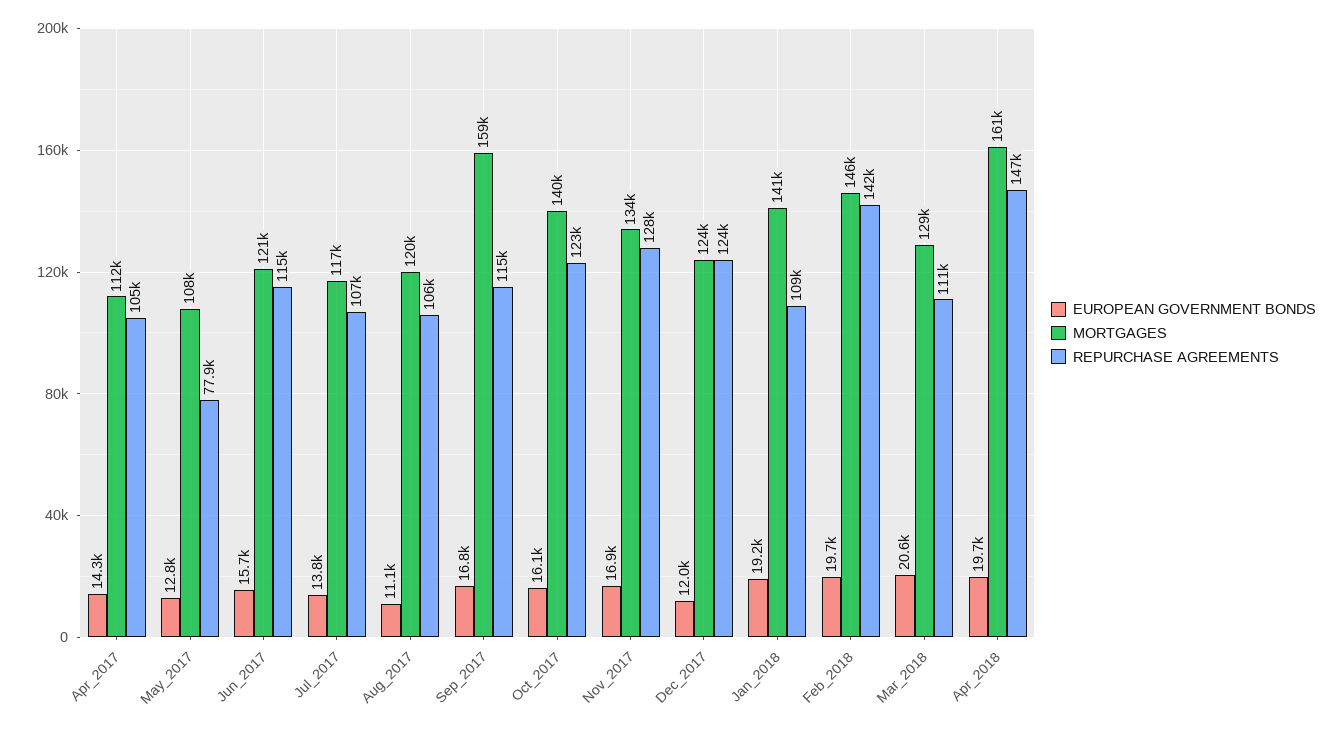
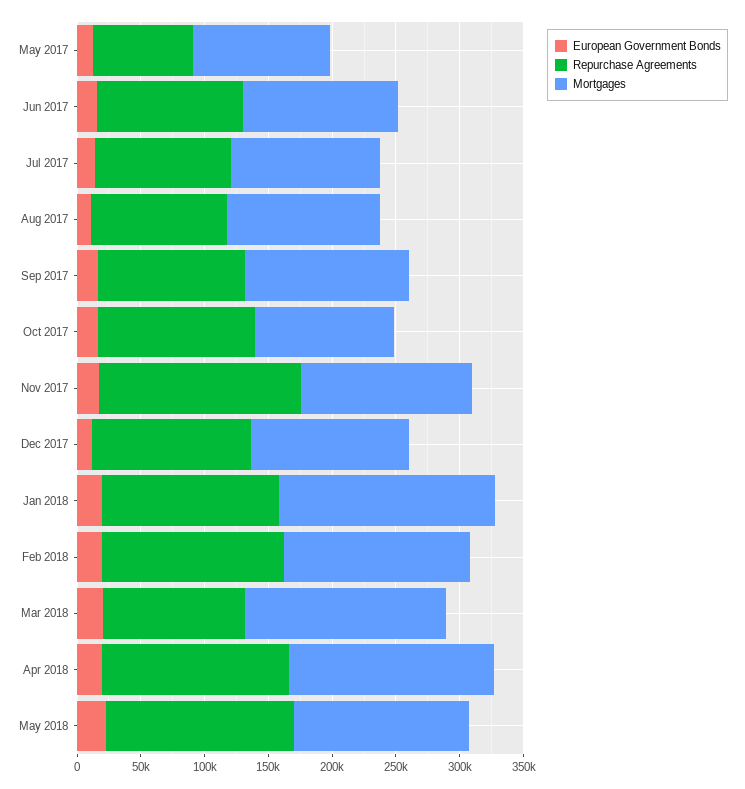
EUROPEAN GOVERNMENT BONDS, Apr_2017: 14300 -> none
MORTGAGES, Apr_2017: 112000 -> none
REPURCHASE AGREEMENTS, Apr_2017: 105000 -> none
MORTGAGES, Sep_2017: 159000 -> 130000
MORTGAGES, Oct_2017: 140000 -> 110000
REPURCHASE AGREEMENTS, Nov_2017: 128000 -> 160000
MORTGAGES, Jan_2018: 141000 -> 170000
REPURCHASE AGREEMENTS, Jan_2018: 109000 -> 140000
MORTGAGES, Mar_2018: 129000 -> 160000
EUROPEAN GOVERNMENT BONDS, May 2018: none -> 20000
REPURCHASE AGREEMENTS, May 2018: none -> 150000
MORTGAGES, May 2018: none -> 140000

